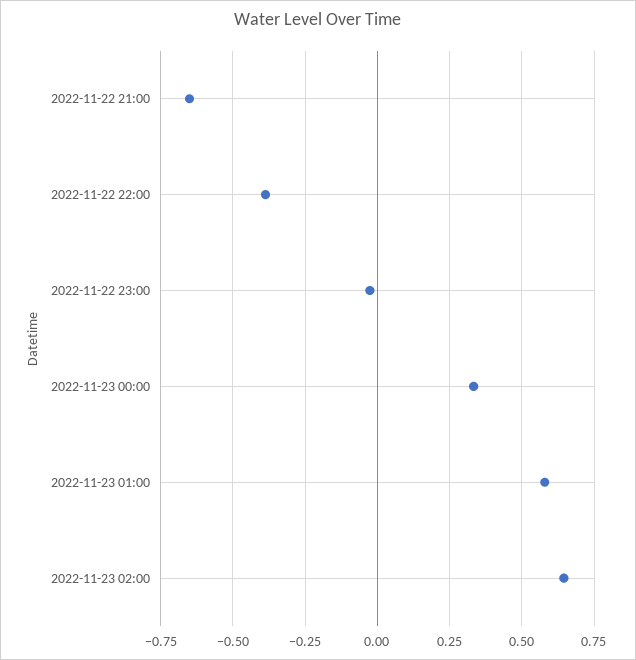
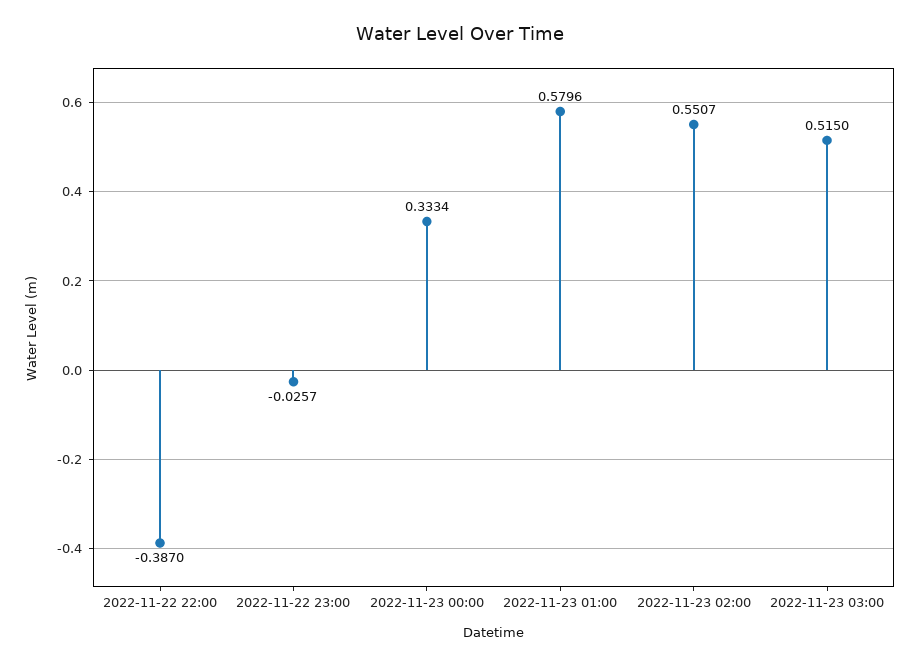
2022-11-22 21:00: -0.65 -> none
2022-11-23 02:00: 0.65 -> 0.5507
2022-11-23 03:00: none -> 0.515

